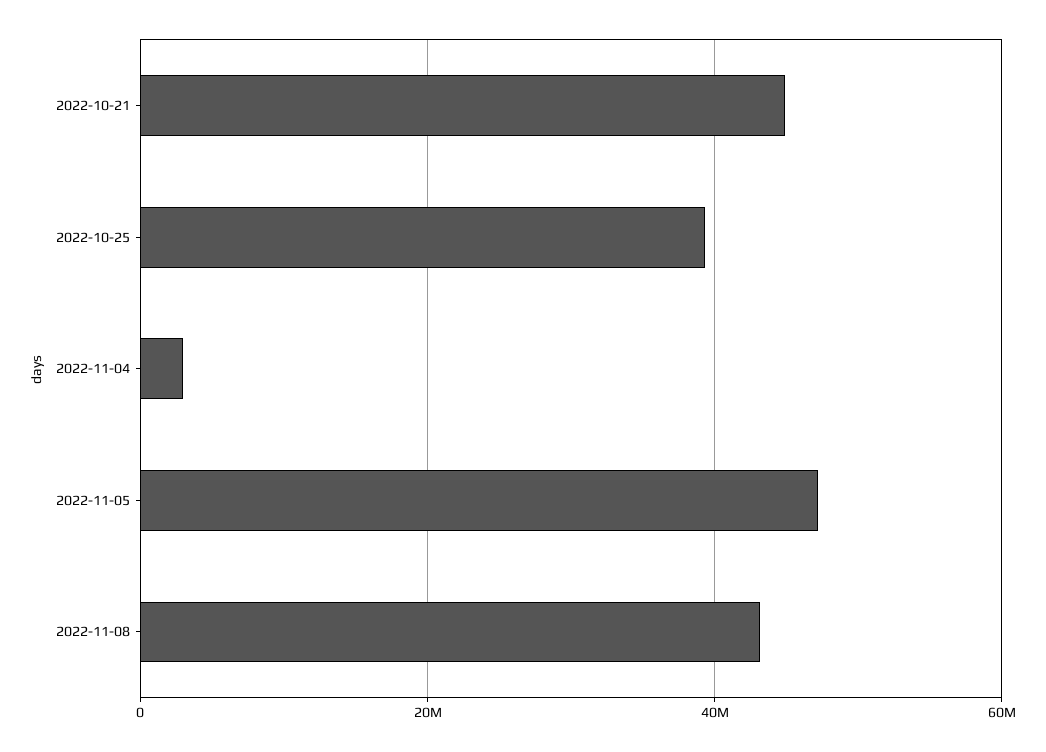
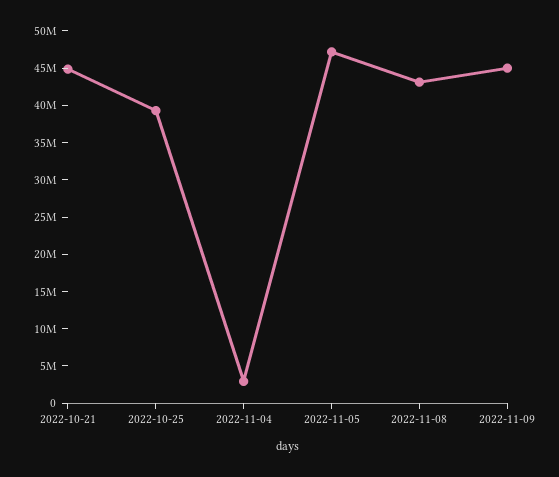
2022-11-09: none -> 45000000

